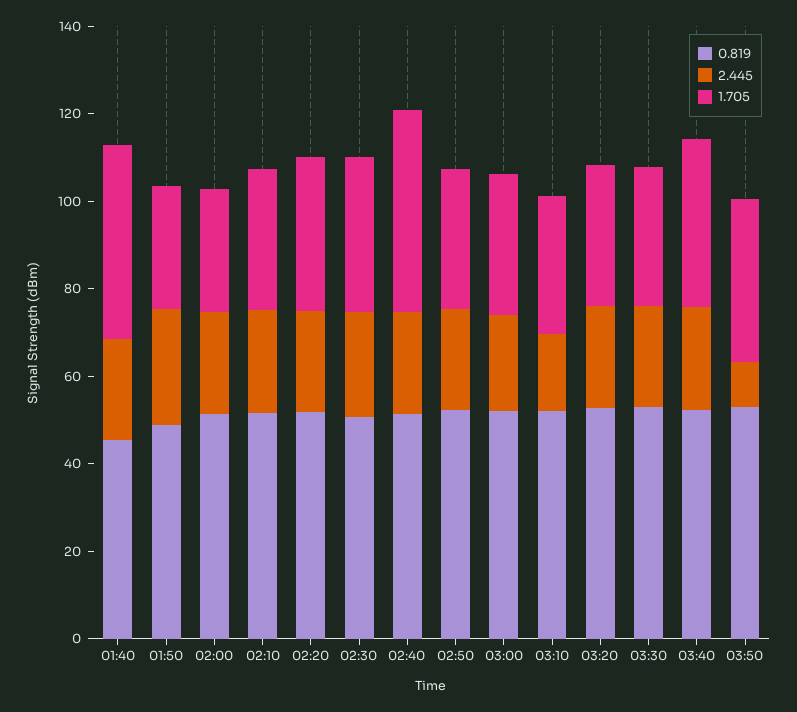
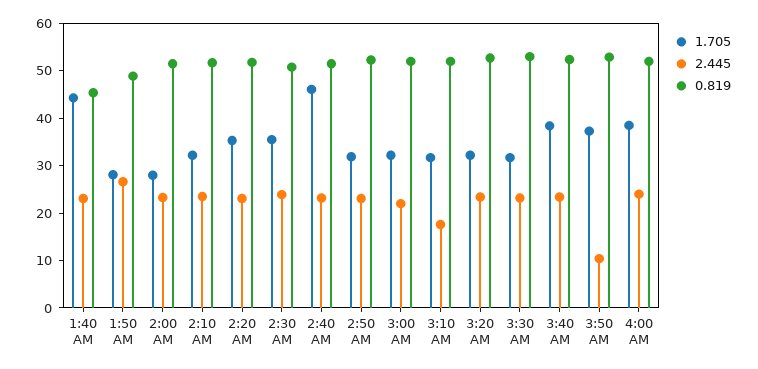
1.705, 4:00 AM: none -> 38
2.445, 4:00 AM: none -> 24
0.819, 4:00 AM: none -> 52

